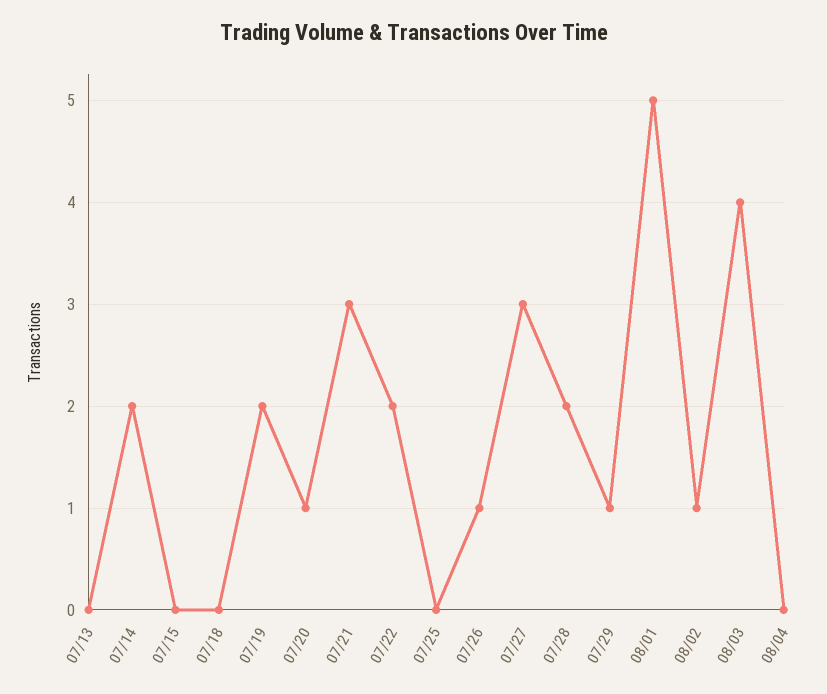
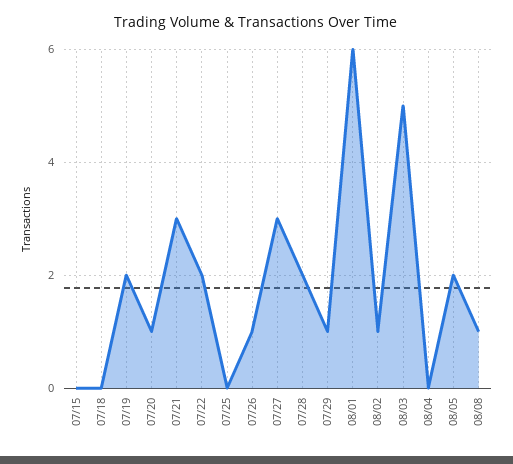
07/13: 0 -> none
07/14: 2 -> none
08/01: 5 -> 6
08/03: 4 -> 5
08/05: none -> 2
08/08: none -> 1

